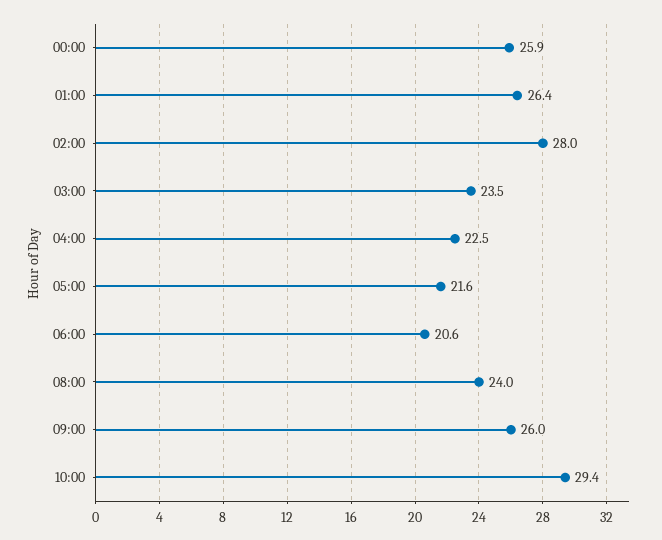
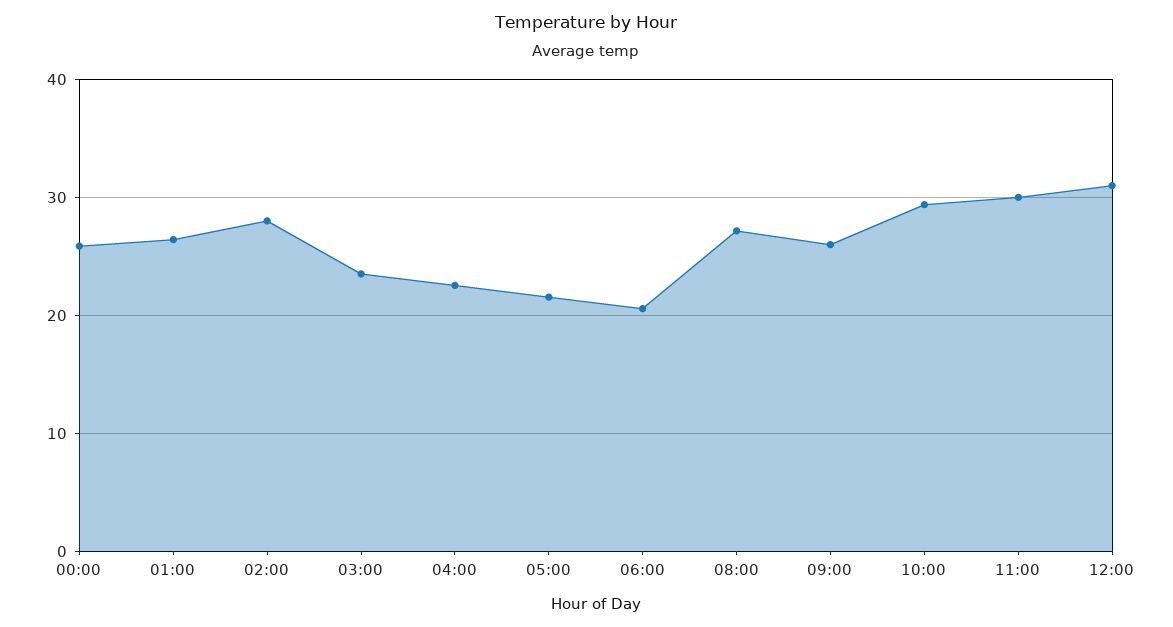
08:00: 24 -> 27
11:00: none -> 30
12:00: none -> 31

